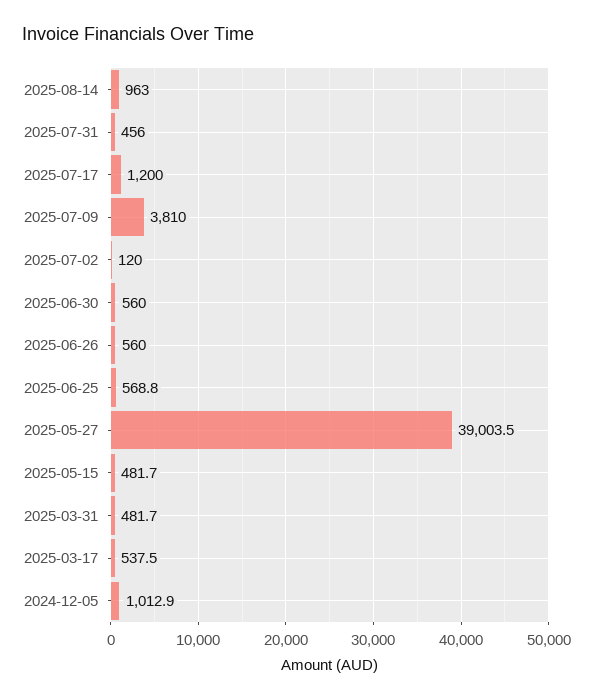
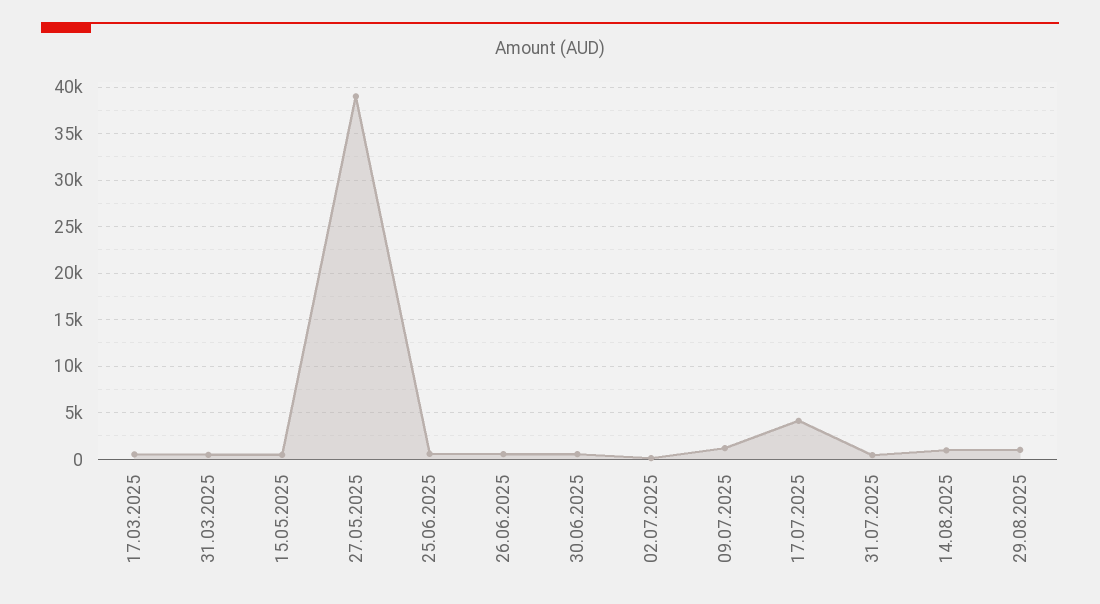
2025-07-17: 1200 -> 4000
2025-07-09: 3810 -> 1000
2024-12-05: 1012.9 -> none
29.08.2025: none -> 1000

